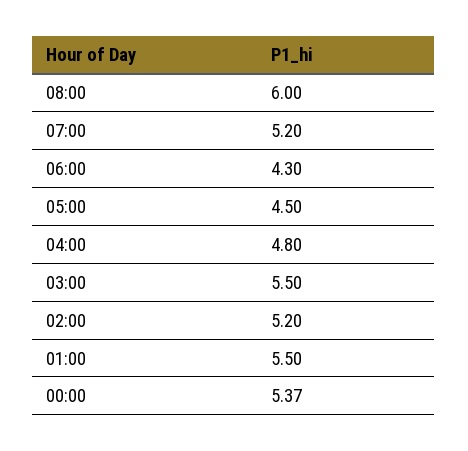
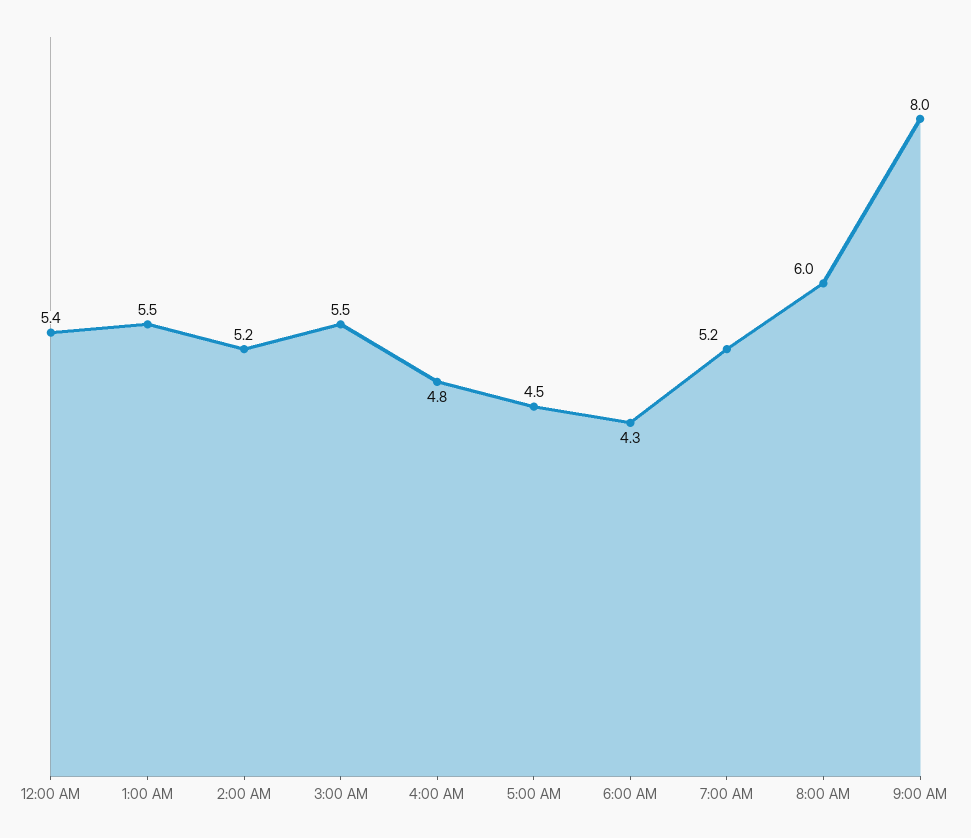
9:00 AM: none -> 8

